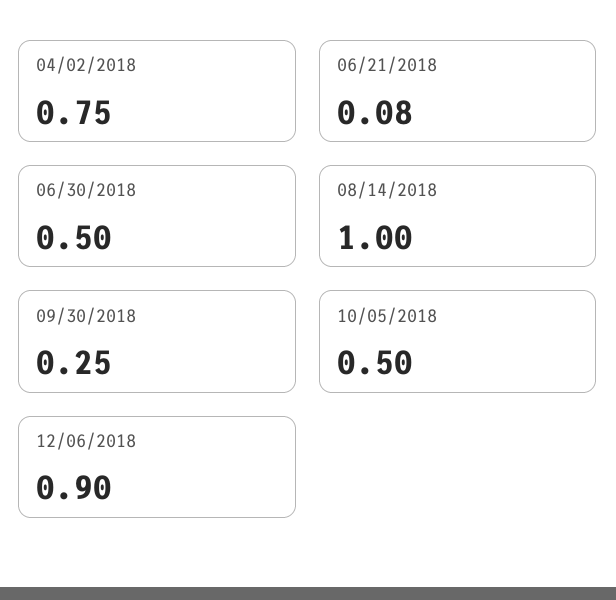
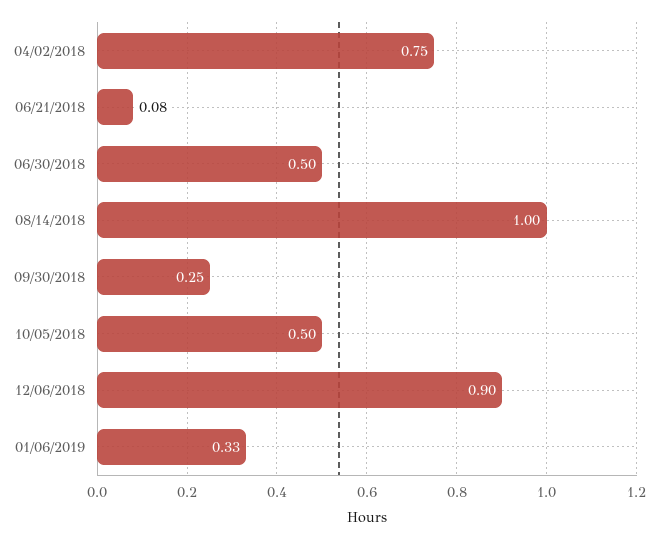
01/06/2019: none -> 0.33

